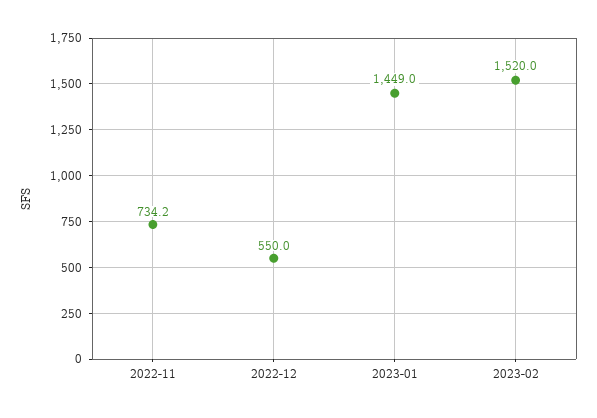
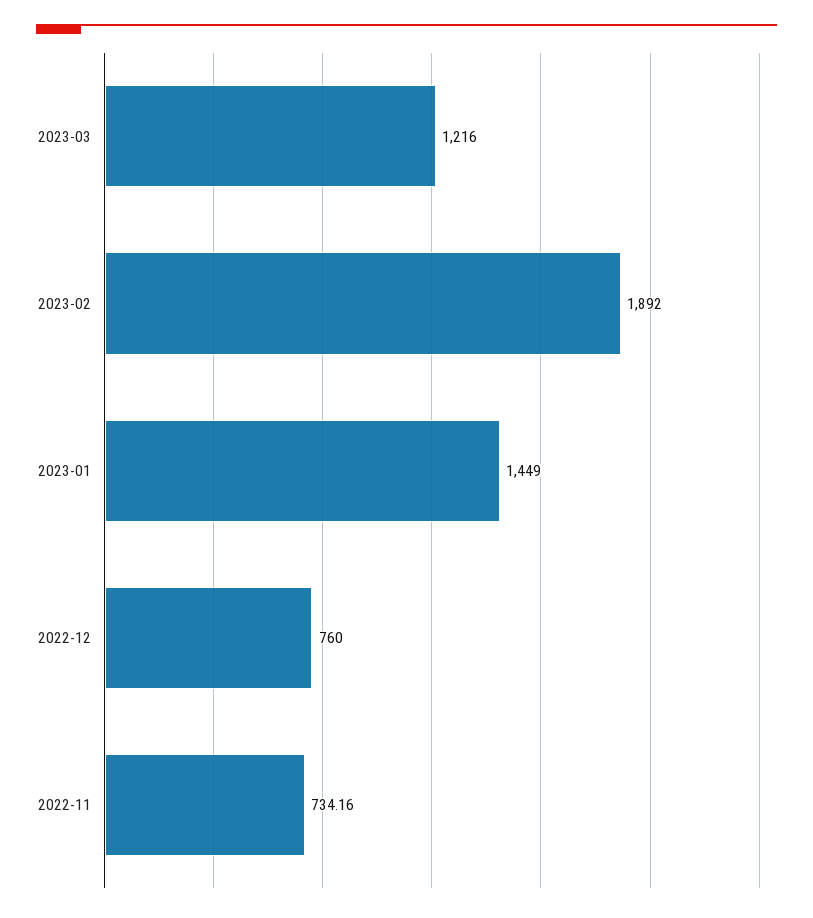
2022-12: 550 -> 760
2023-02: 1520 -> 1892
2023-03: none -> 1216

